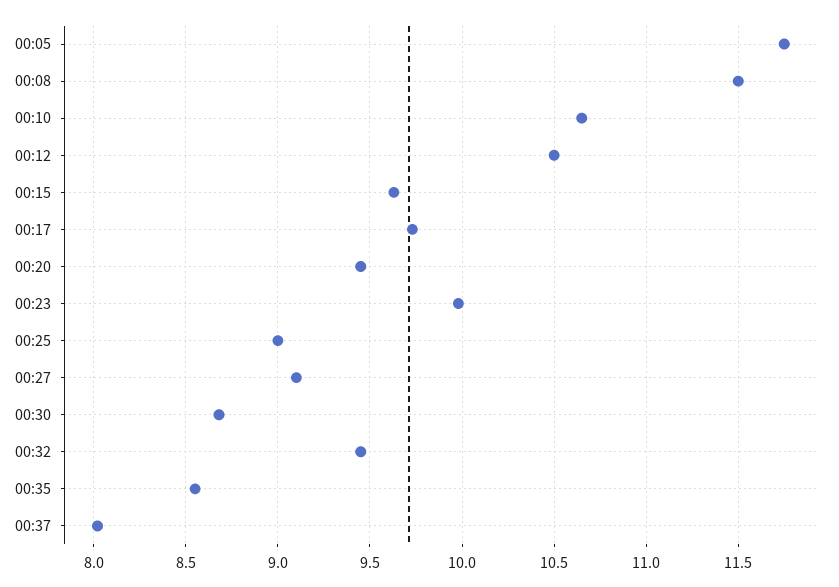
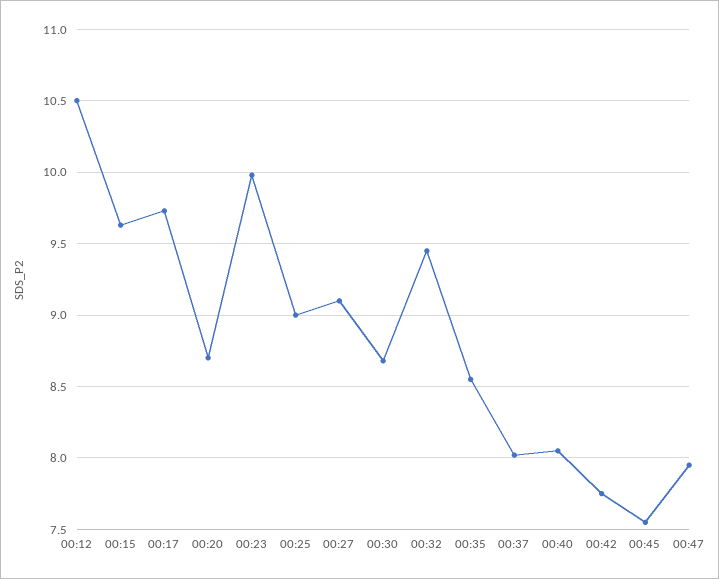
00:05: 11.75 -> none
00:08: 11.5 -> none
00:10: 10.65 -> none
00:20: 9.45 -> 8.7
00:40: none -> 8.05
00:42: none -> 7.75
00:45: none -> 7.55
00:47: none -> 7.95

